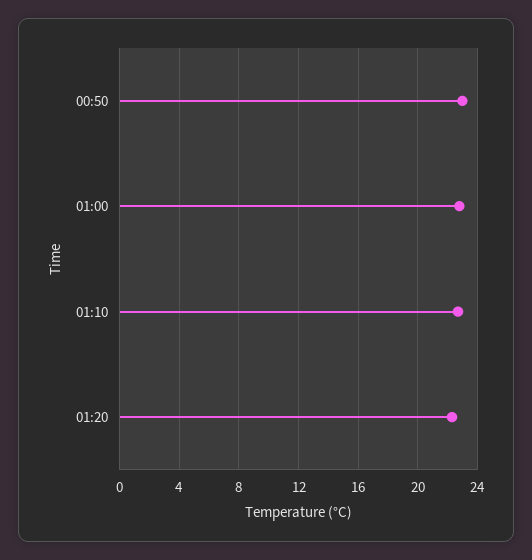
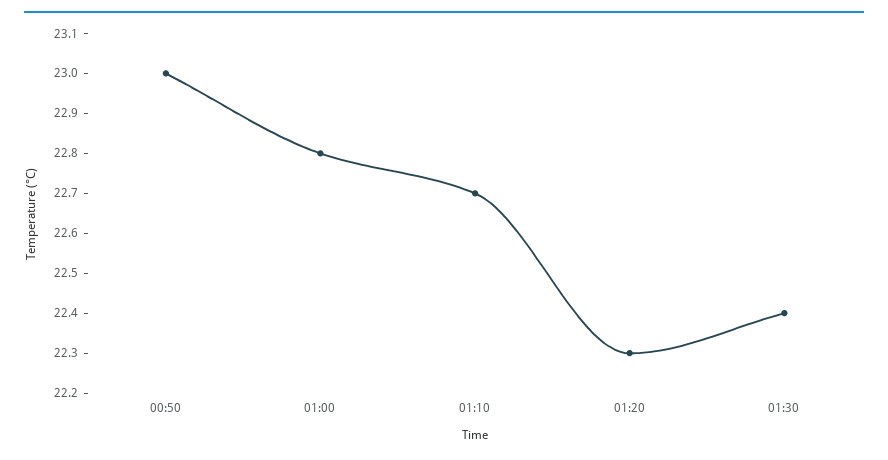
01:30: none -> 22.4

